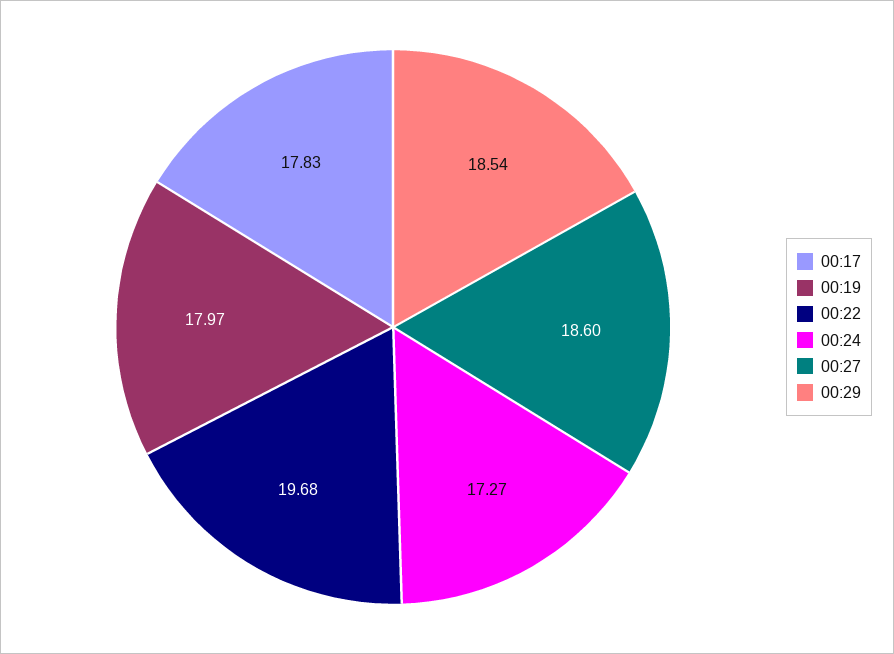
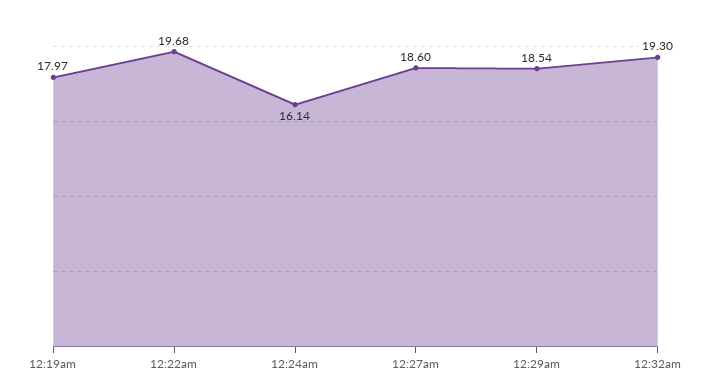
00:17: 17.83 -> none
00:24: 17.27 -> 16.14
12:32am: none -> 19.3

